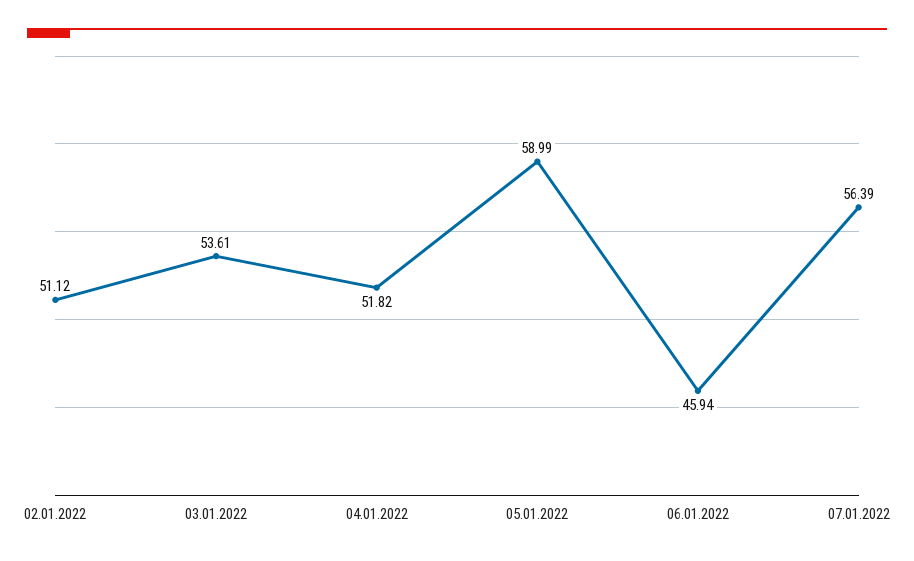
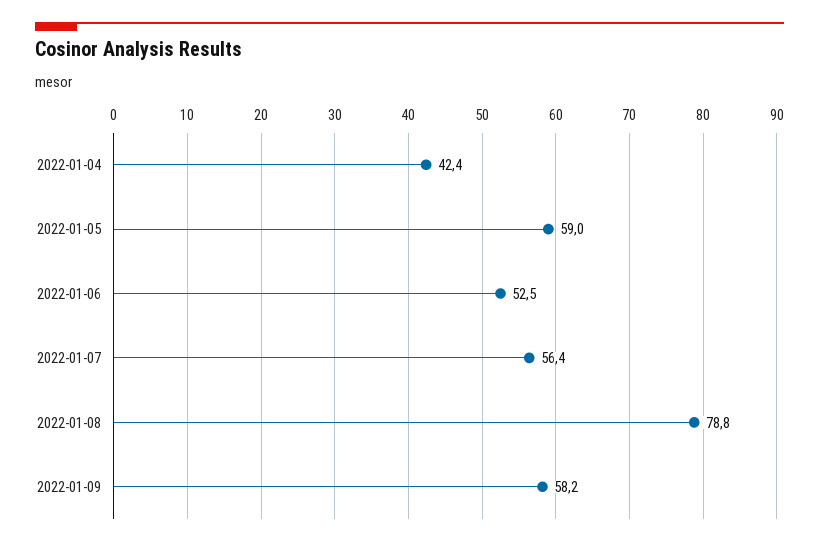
02.01.2022: 51.12 -> none
03.01.2022: 53.61 -> none
04.01.2022: 51.82 -> 42.4
06.01.2022: 45.94 -> 52.5
2022-01-08: none -> 78.8
2022-01-09: none -> 58.2

